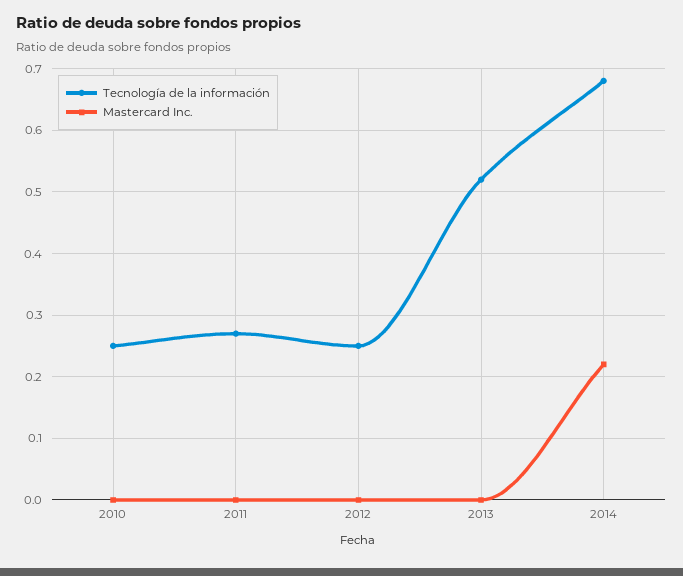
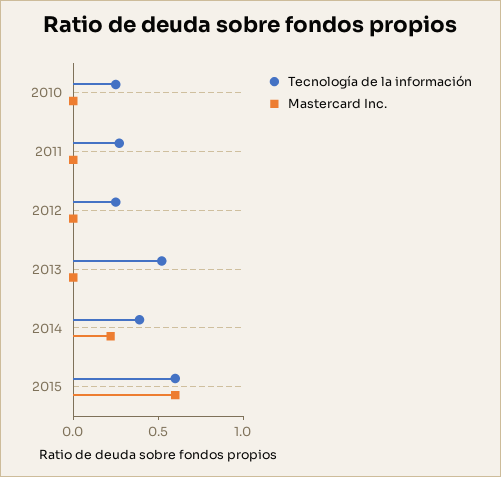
Tecnología de la información, 2014: 0.68 -> 0.4
Tecnología de la información, 2015: none -> 0.6
Mastercard Inc., 2015: none -> 0.6

